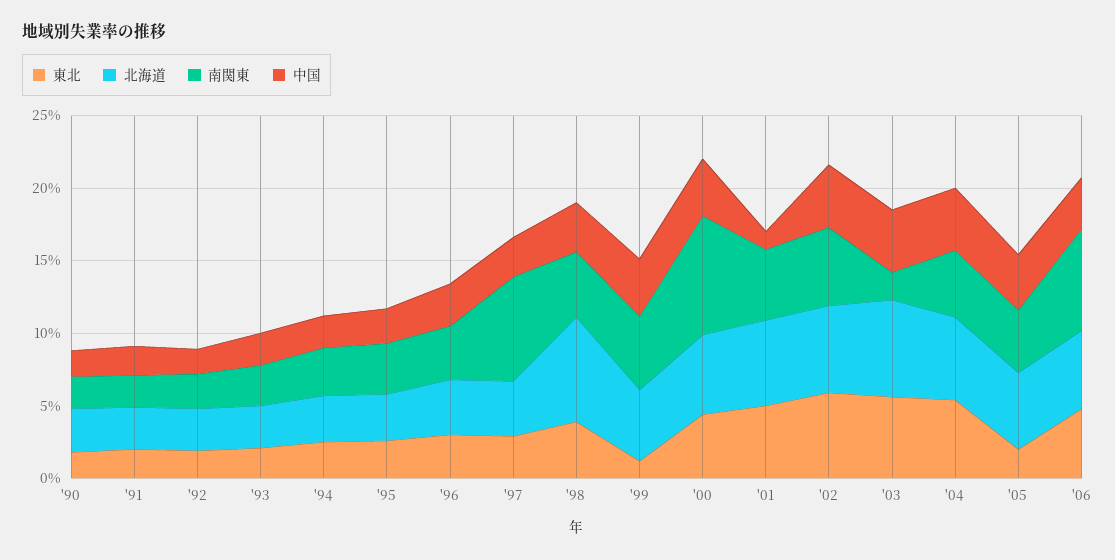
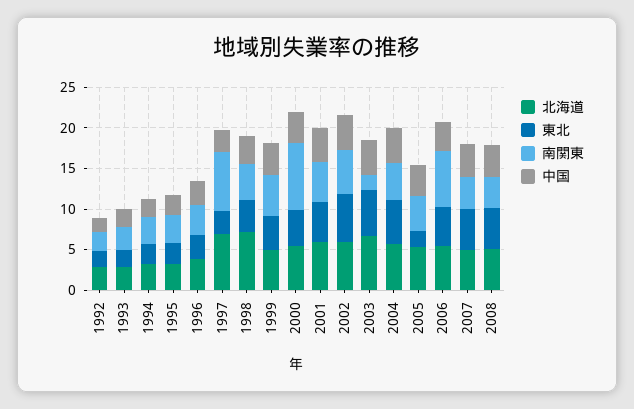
東北, '90: 2 -> none
北海道, '90: 3 -> none
南関東, '90: 2 -> none
中国, '90: 2 -> none
東北, '91: 2 -> none
北海道, '91: 3 -> none
南関東, '91: 2 -> none
中国, '91: 2 -> none
北海道, '97: 4 -> 7
東北, '99: 1 -> 4
中国, '01: 1 -> 4
北海道, 2007: none -> 5
東北, 2007: none -> 5
南関東, 2007: none -> 4
中国, 2007: none -> 4
北海道, 2008: none -> 5
東北, 2008: none -> 5
南関東, 2008: none -> 4
中国, 2008: none -> 4

